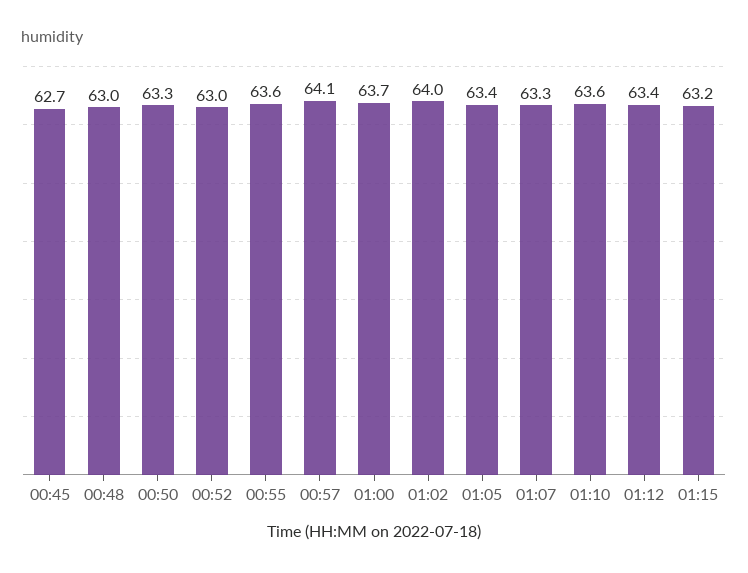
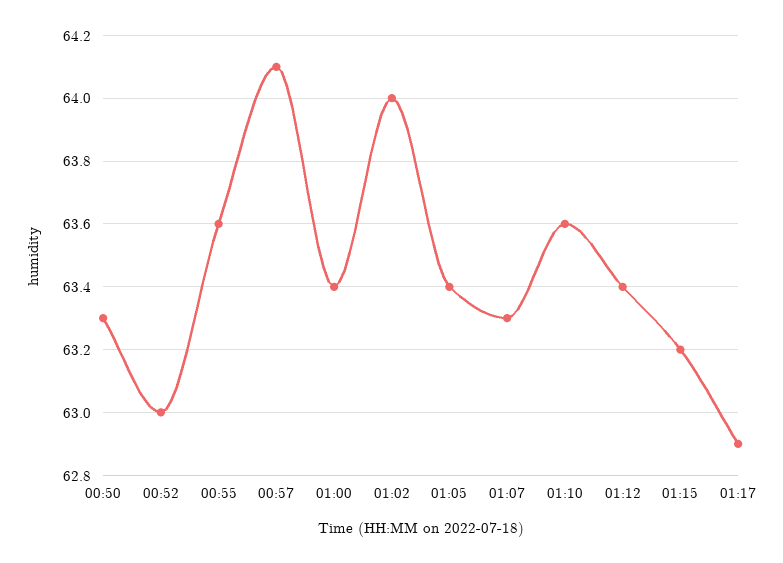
00:45: 62.7 -> none
00:48: 63 -> none
01:00: 63.7 -> 63.4
01:17: none -> 62.9

